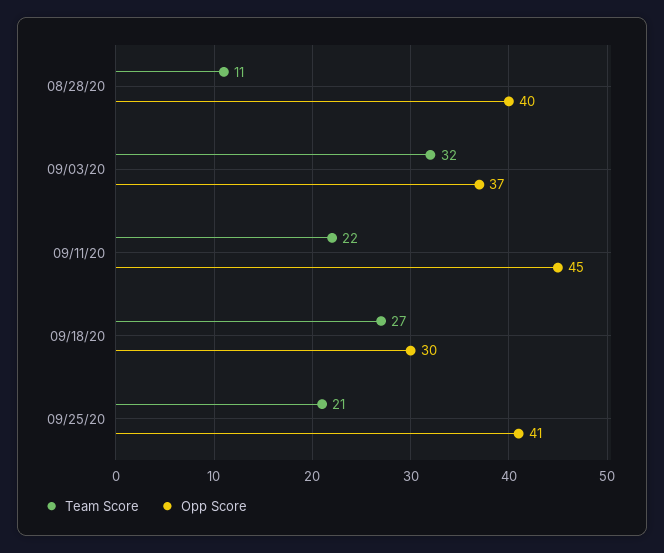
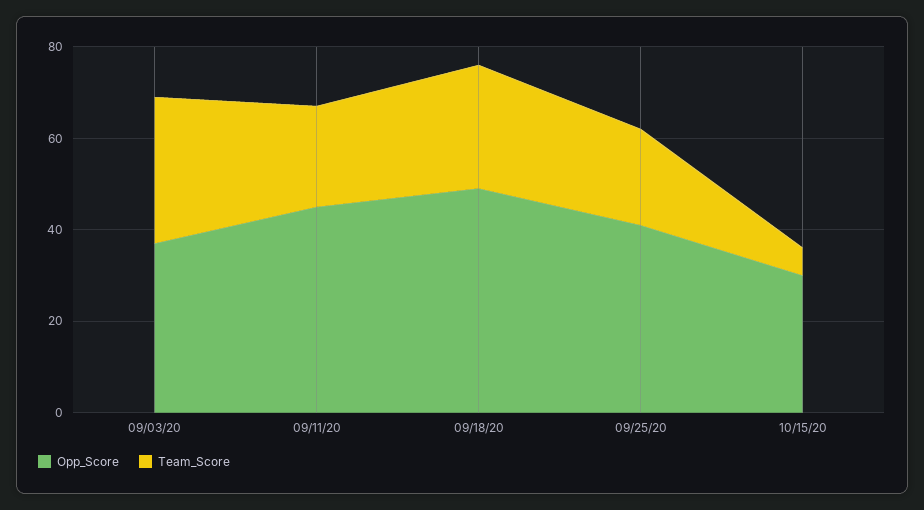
Team Score, 08/28/20: 11 -> none
Opp Score, 08/28/20: 40 -> none
Opp Score, 09/18/20: 30 -> 50
Opp Score, 10/15/20: none -> 30
Team Score, 10/15/20: none -> 5

